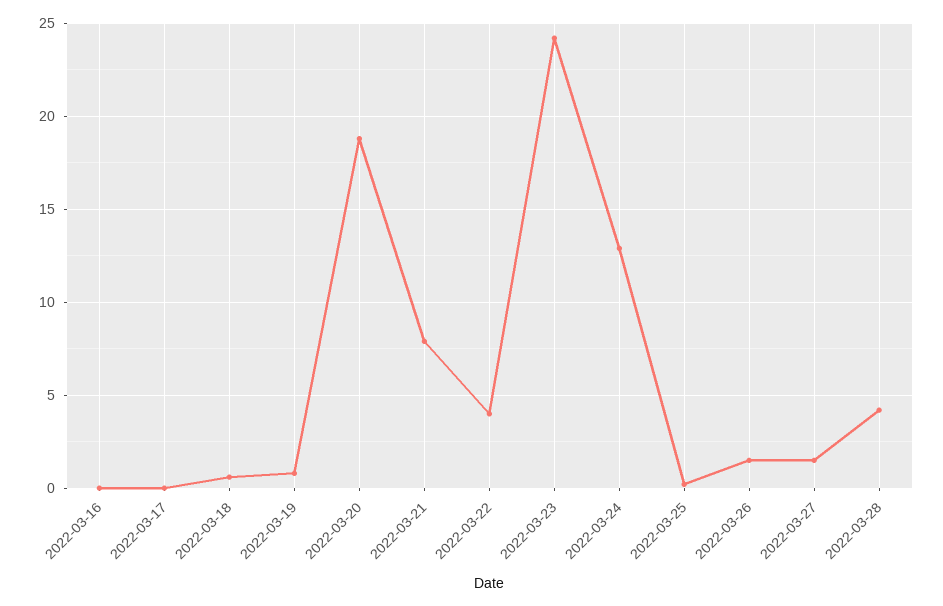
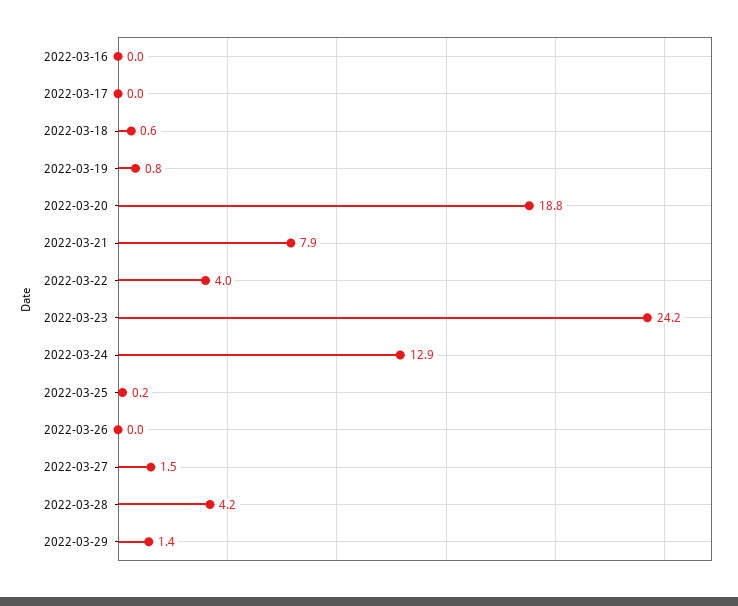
2022-03-26: 1.5 -> 0
2022-03-29: none -> 1.4

